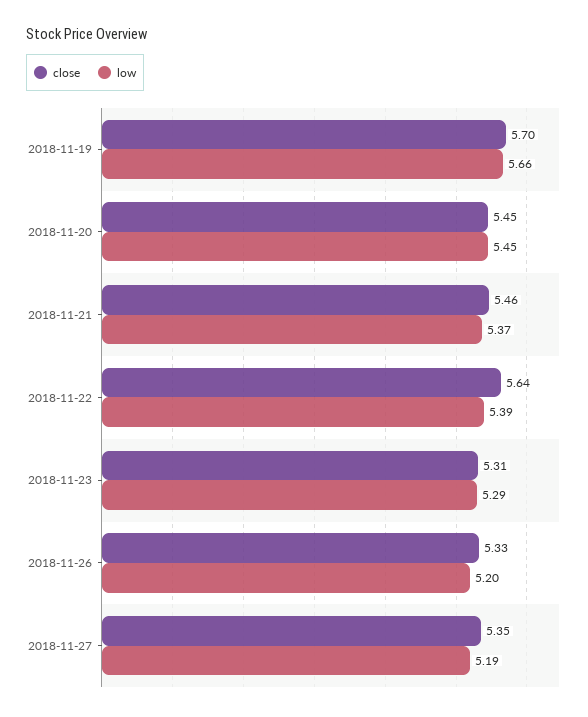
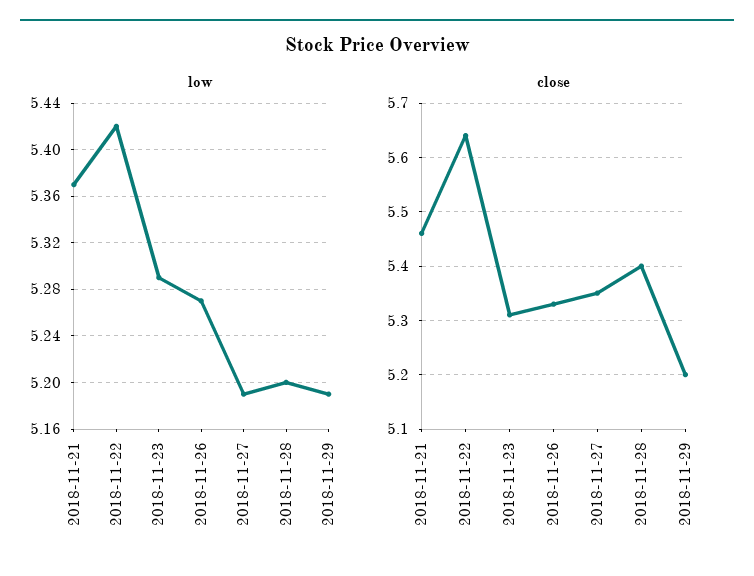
close, 2018-11-19: 5.7 -> none
low, 2018-11-19: 5.66 -> none
close, 2018-11-20: 5.45 -> none
low, 2018-11-20: 5.45 -> none
low, 2018-11-22: 5.39 -> 5.42
low, 2018-11-26: 5.2 -> 5.27
low, 2018-11-28: none -> 5.2
low, 2018-11-29: none -> 5.19
close, 2018-11-28: none -> 5.4
close, 2018-11-29: none -> 5.2

